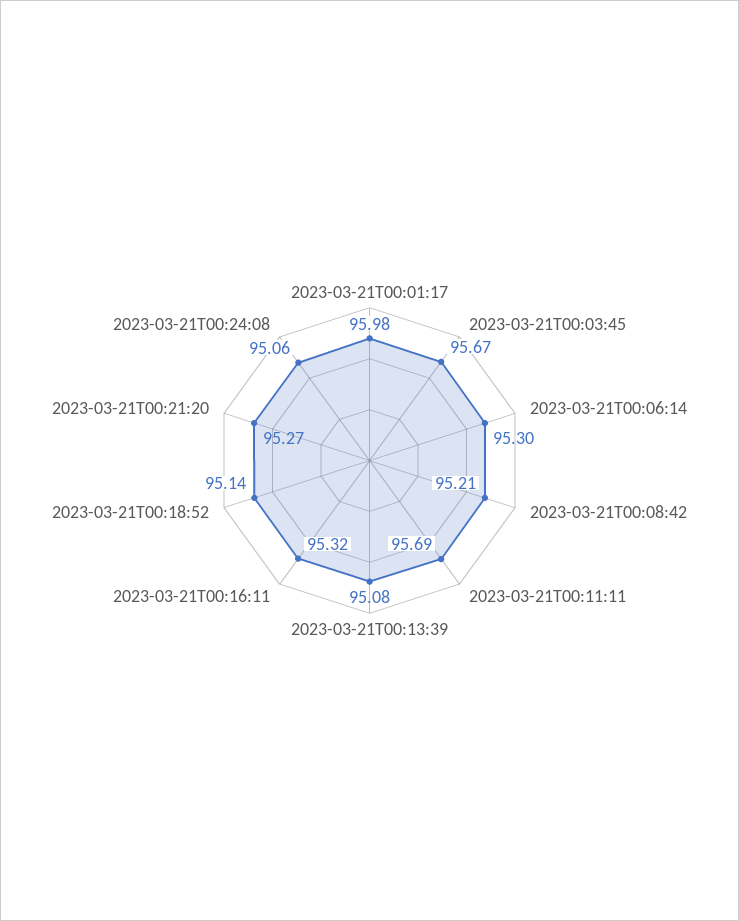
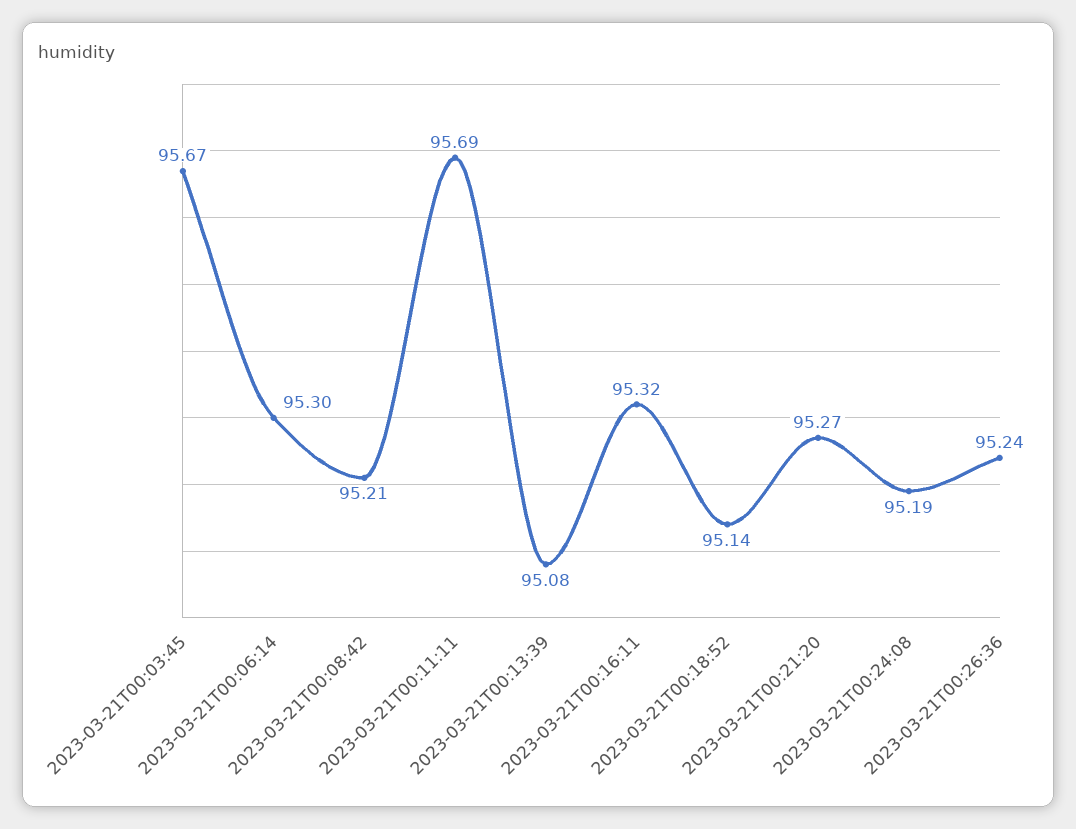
2023-03-21T00:01:17: 95.98 -> none
2023-03-21T00:24:08: 95.06 -> 95.19
2023-03-21T00:26:36: none -> 95.24

